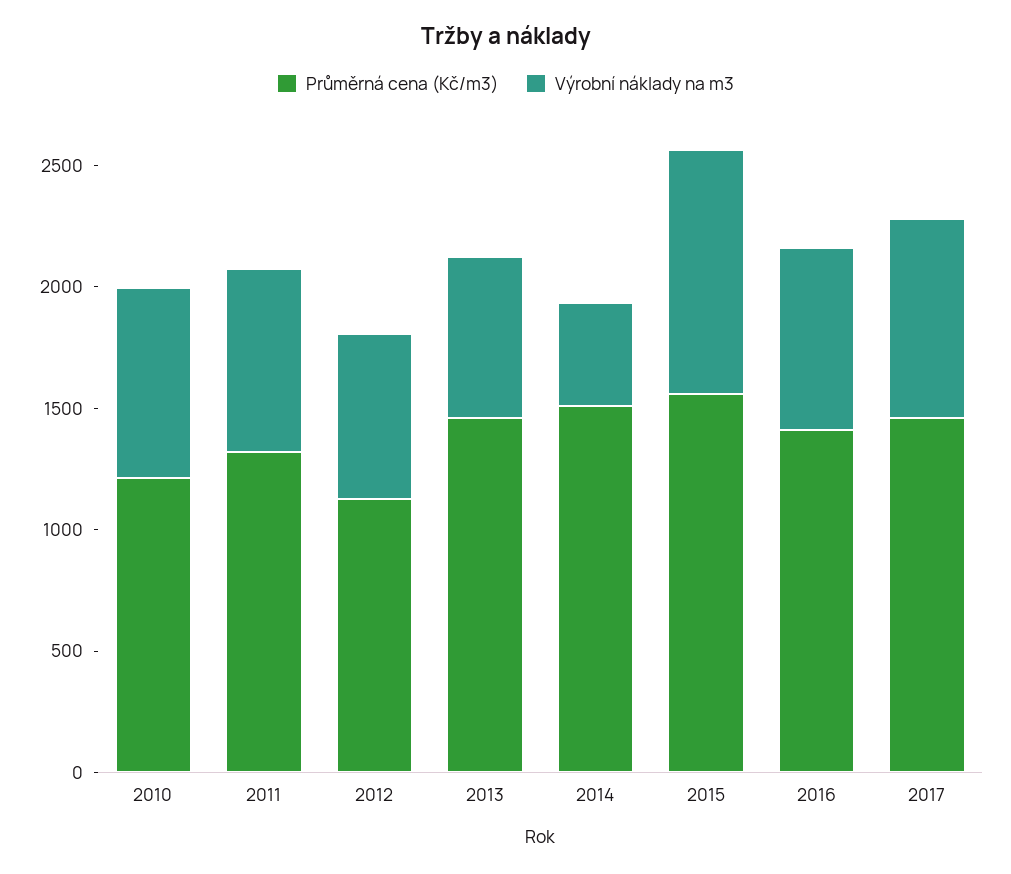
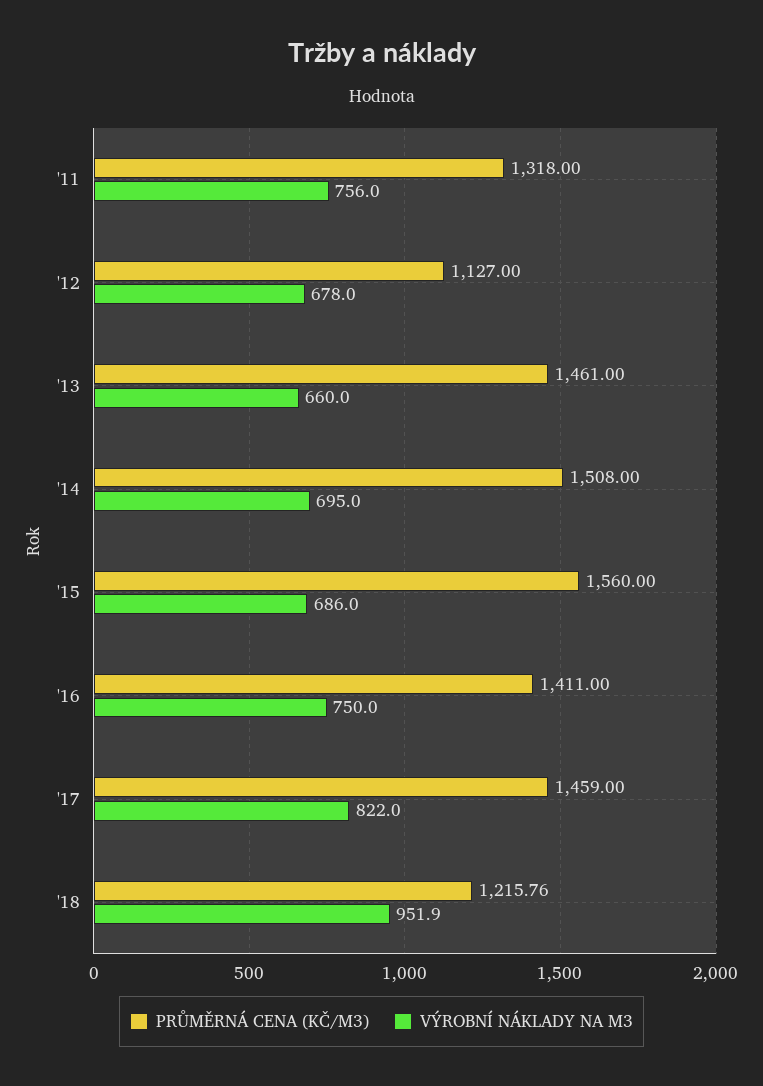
Průměrná cena (Kč/m3), 2010: 1200 -> none
Výrobní náklady na m3, 2010: 800 -> none
Výrobní náklady na m3, 2014: 400 -> 695
Výrobní náklady na m3, 2015: 1000 -> 686
Průměrná cena (Kč/m3), '18: none -> 1215.76
Výrobní náklady na m3, '18: none -> 951.9

